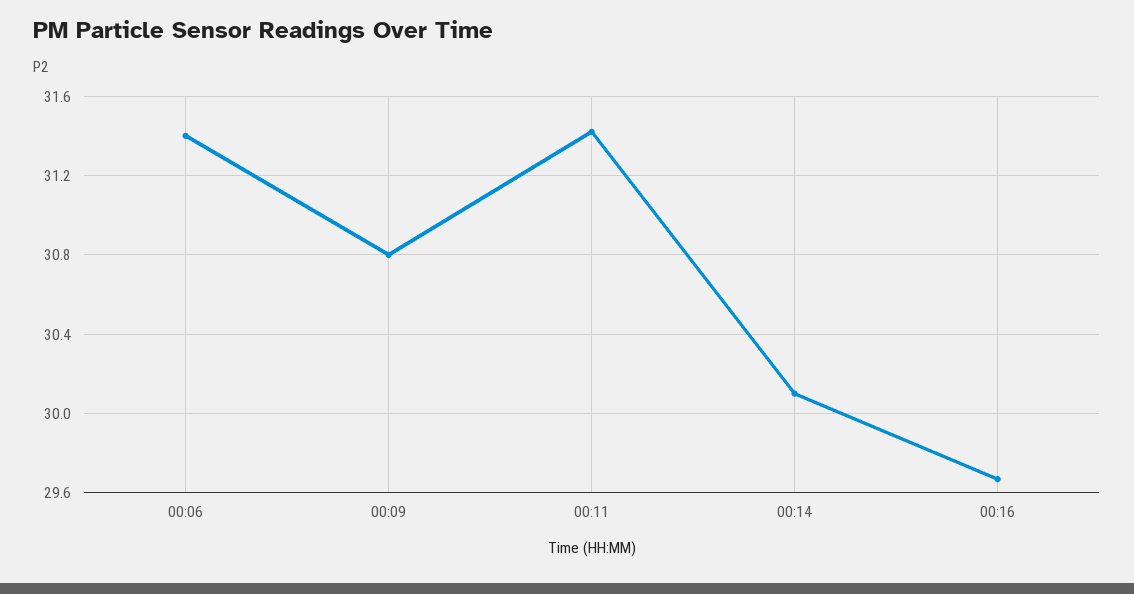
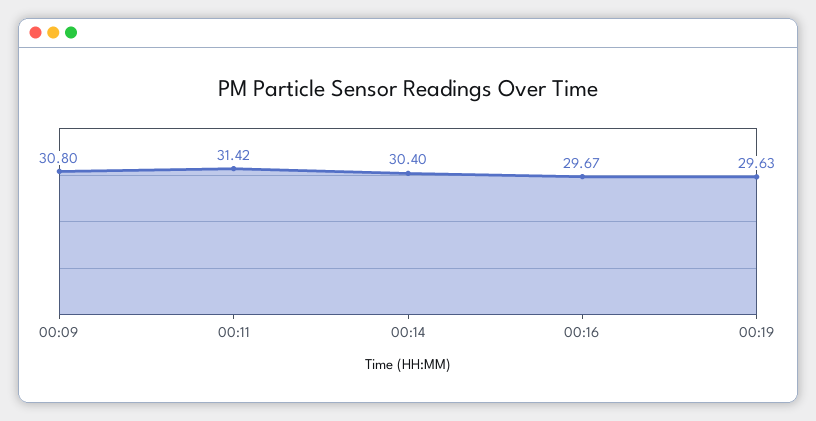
00:06: 31.4 -> none
00:14: 30.1 -> 30.4
00:19: none -> 29.63

